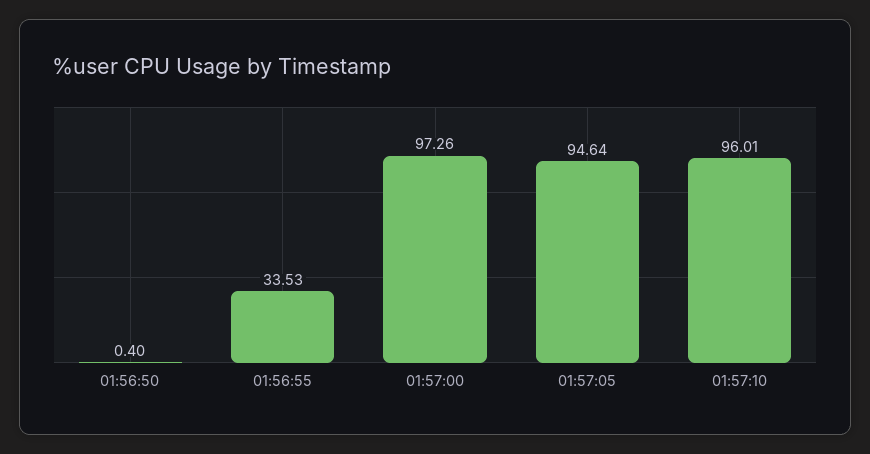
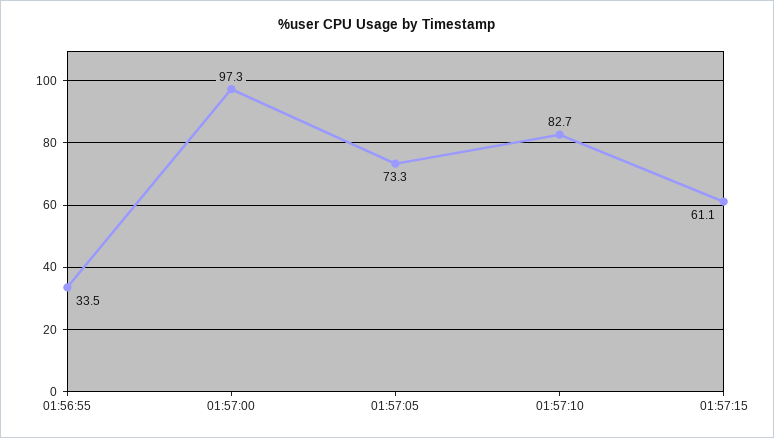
01:56:50: 0.4 -> none
01:57:05: 94.64 -> 73.3
01:57:10: 96.01 -> 82.7
01:57:15: none -> 61.1

